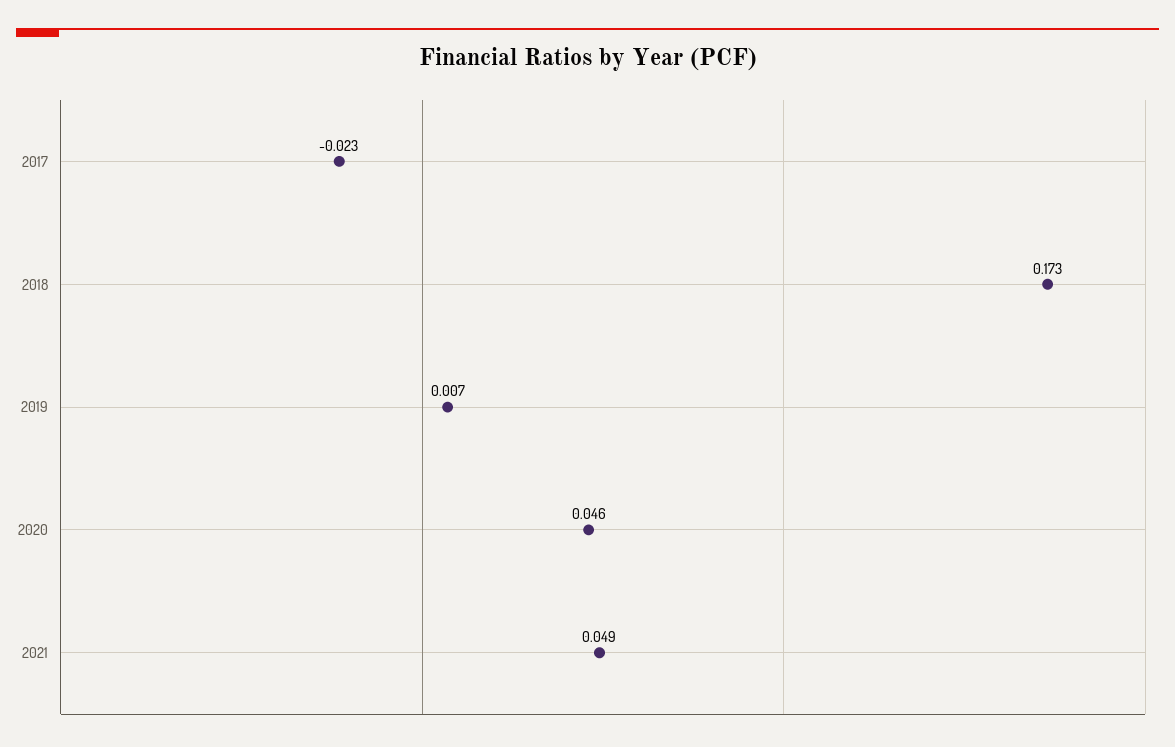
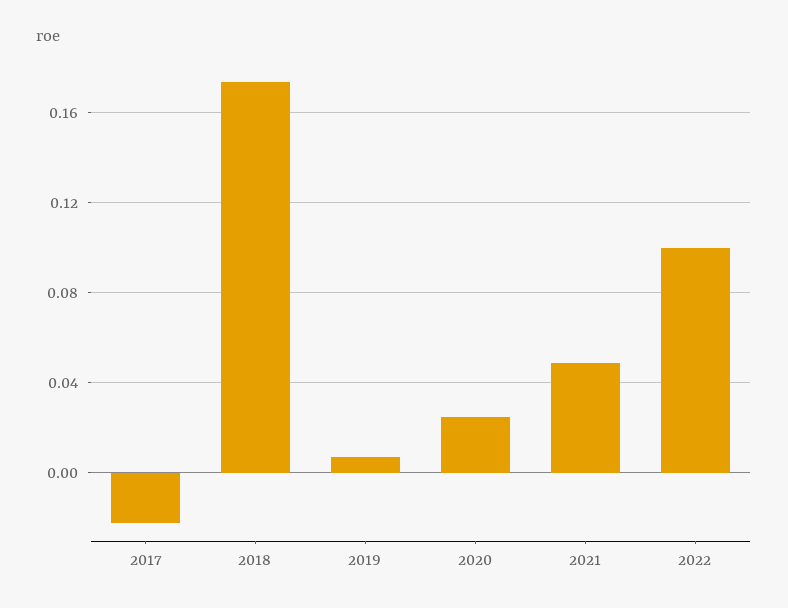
2020: 0.046 -> 0.025
2022: none -> 0.1

